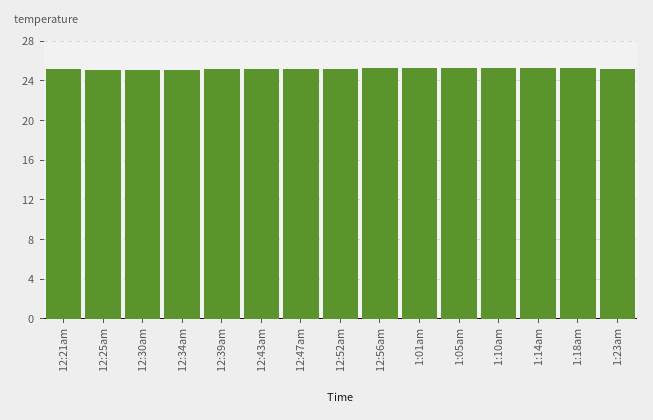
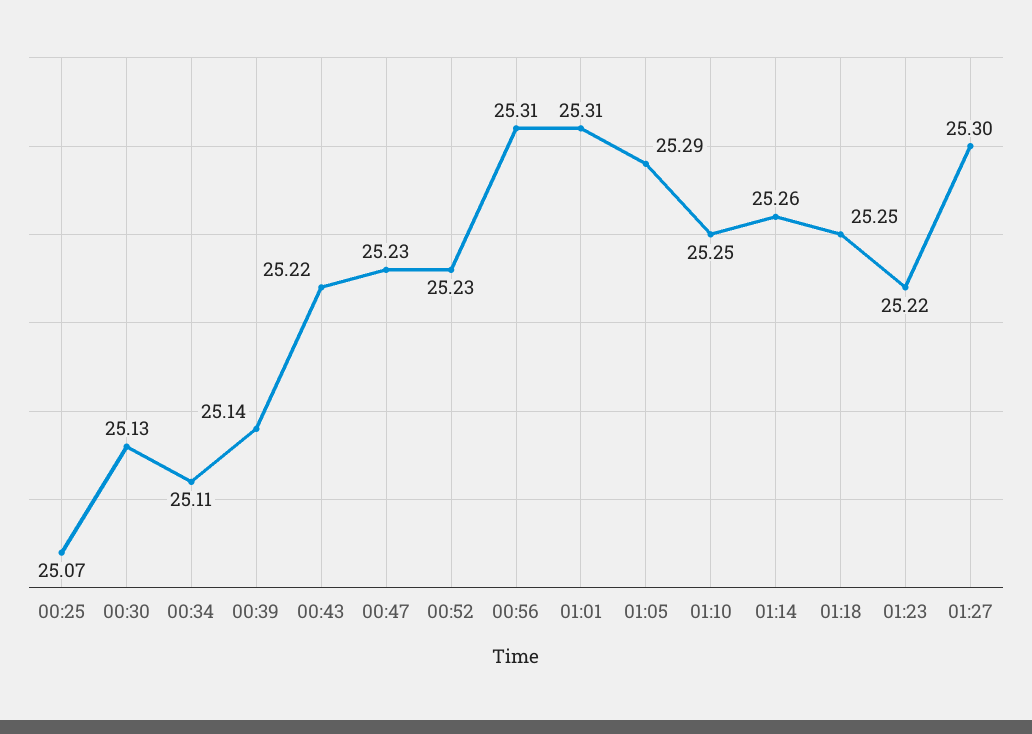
12:21am: 25 -> none
01:27: none -> 25.3

